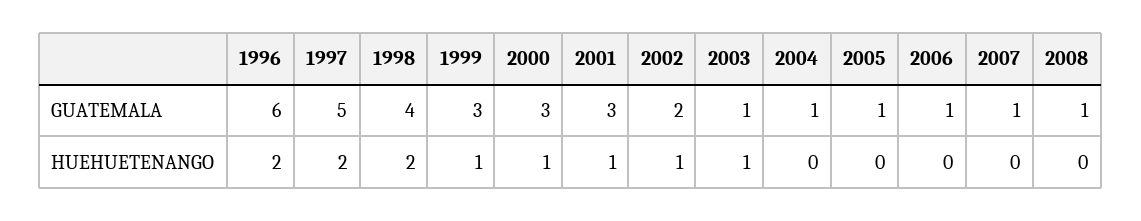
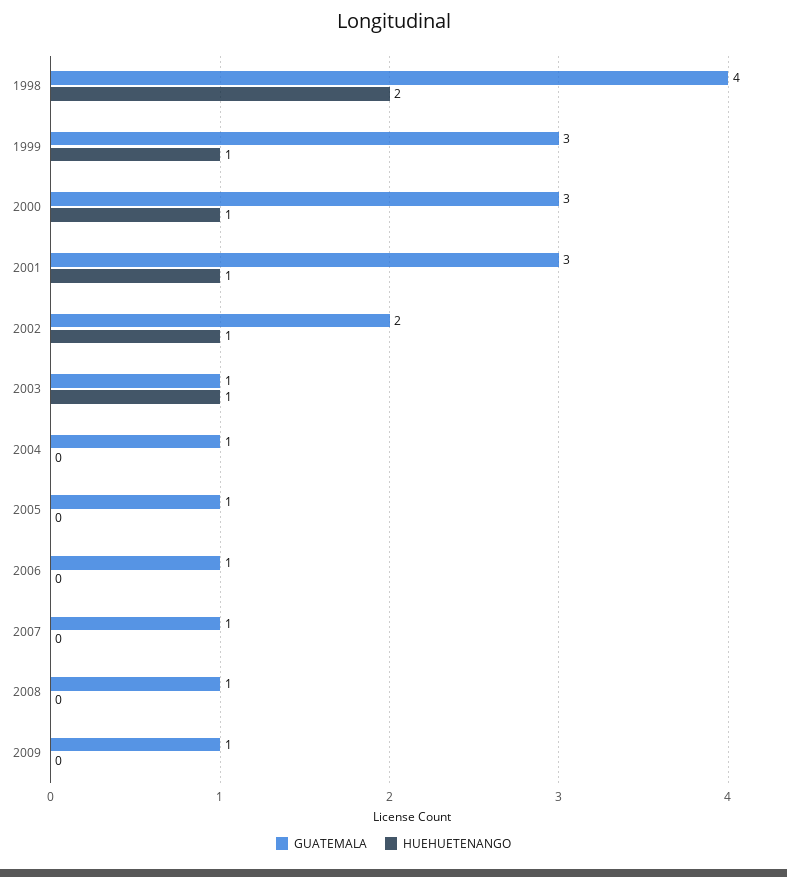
GUATEMALA, 1996: 6 -> none
GUATEMALA, 1997: 5 -> none
HUEHUETENANGO, 1996: 2 -> none
HUEHUETENANGO, 1997: 2 -> none
GUATEMALA, 2009: none -> 1
HUEHUETENANGO, 2009: none -> 0

